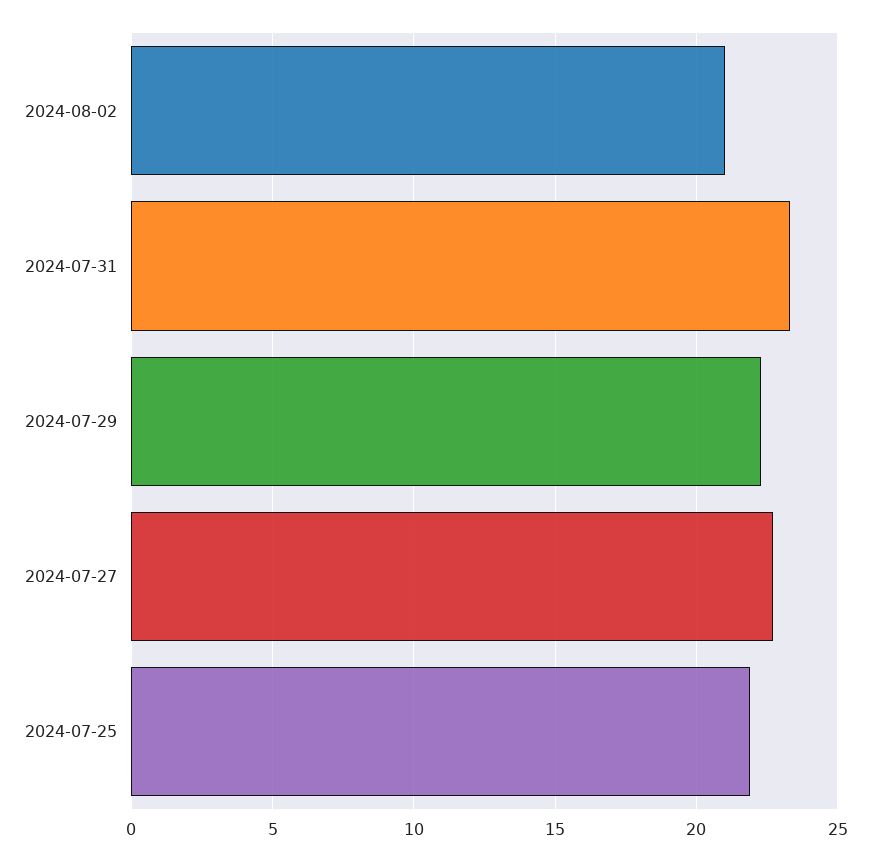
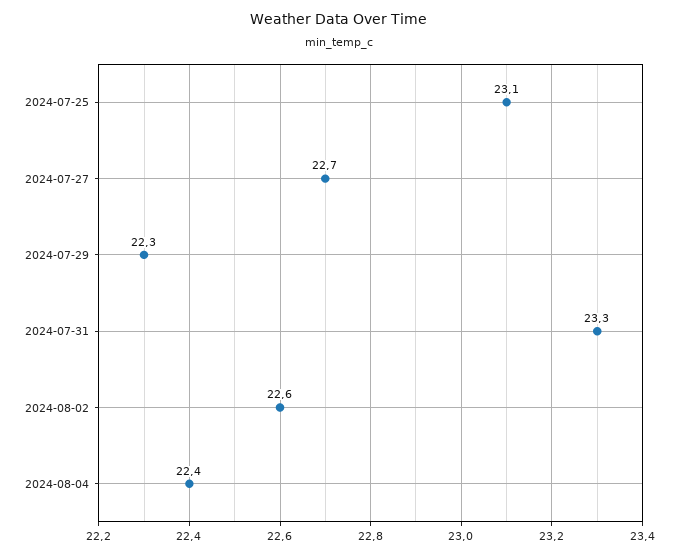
2024-08-02: 21 -> 22.6
2024-07-25: 22 -> 23.1
2024-08-04: none -> 22.4

